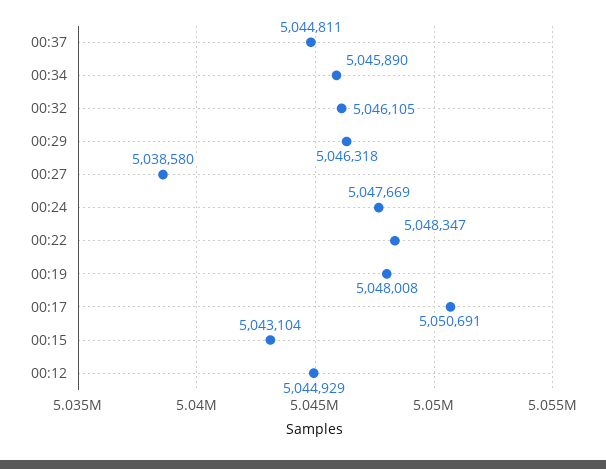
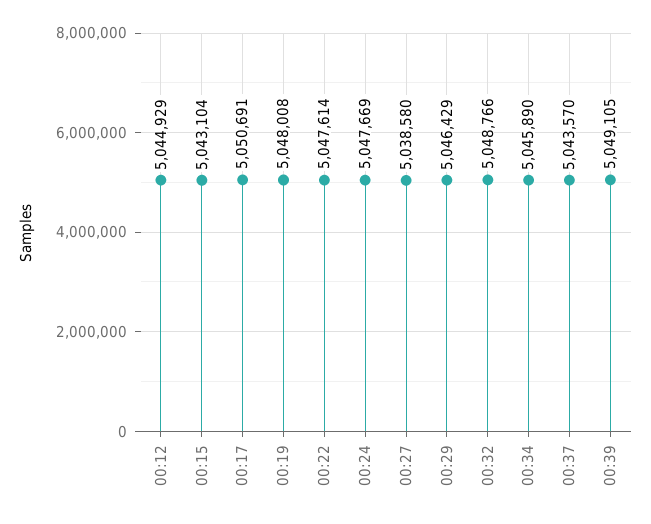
00:37: 5044811 -> 5043570
00:32: 5046105 -> 5048766
00:29: 5046318 -> 5046429
00:22: 5048347 -> 5047614
00:39: none -> 5049105

